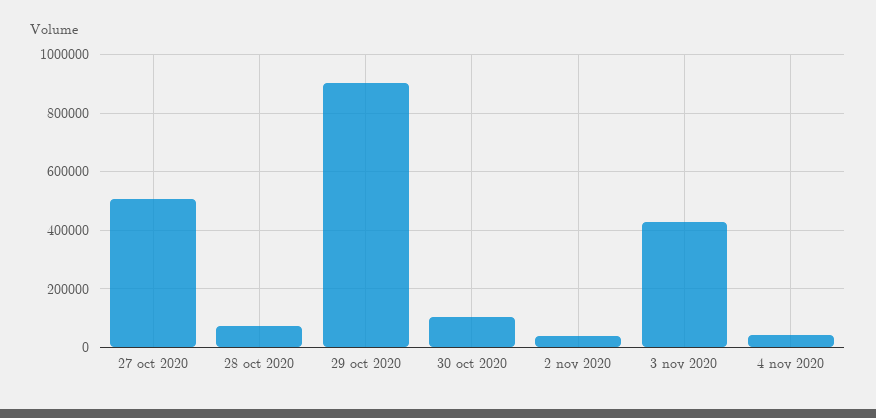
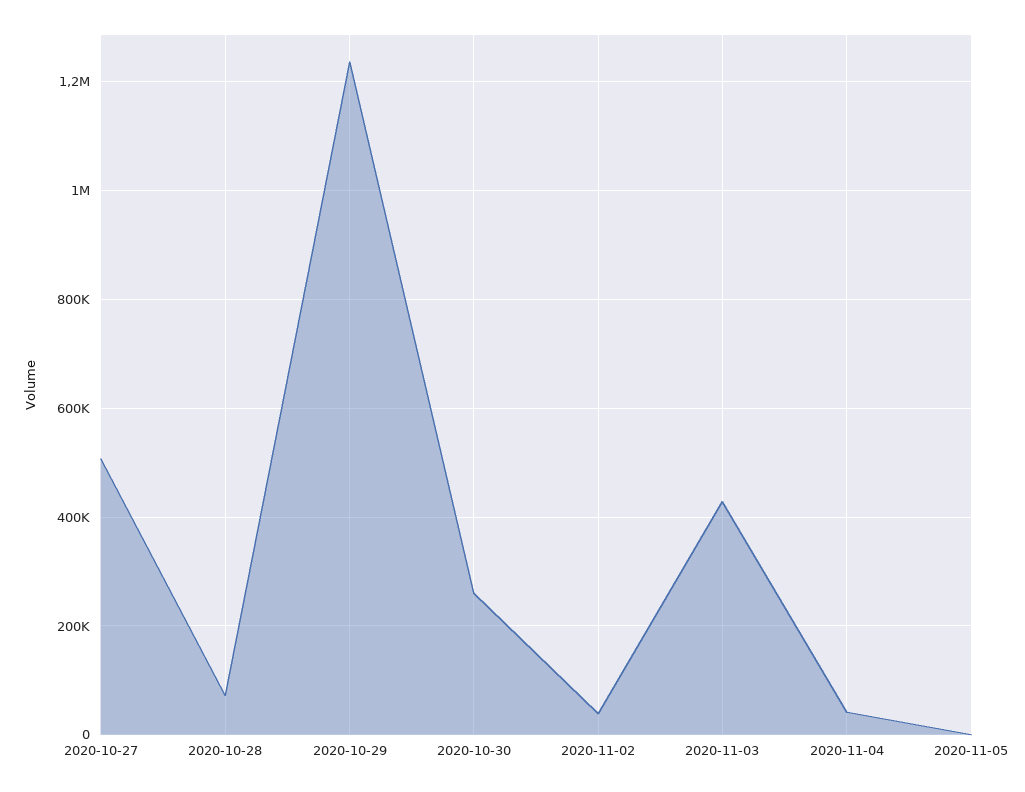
29 oct 2020: 900000 -> 1240000
30 oct 2020: 100000 -> 260000
2020-11-05: none -> 0

